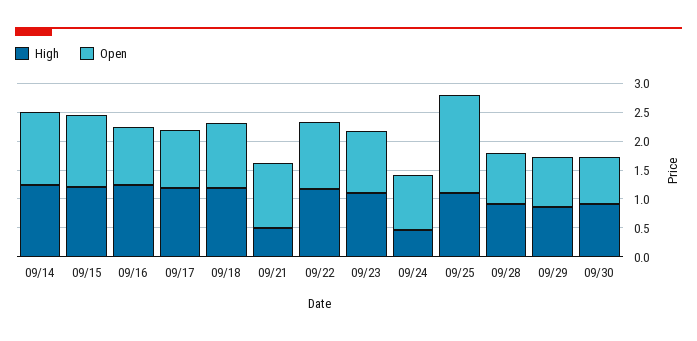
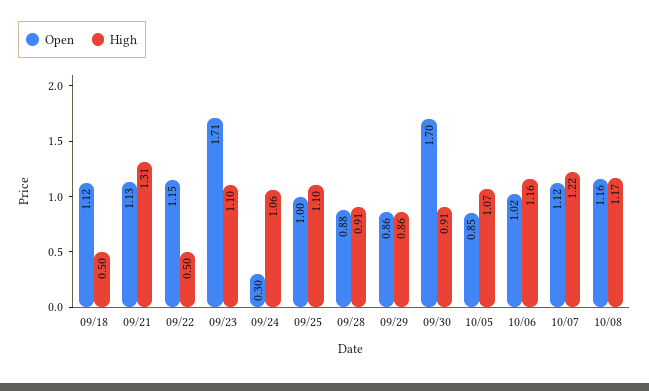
High, 09/14: 1.25 -> none
Open, 09/14: 1.25 -> none
High, 09/15: 1.25 -> none
Open, 09/15: 1.25 -> none
High, 09/16: 1.25 -> none
Open, 09/16: 1 -> none
High, 09/17: 1.25 -> none
Open, 09/17: 1 -> none
High, 09/18: 1.25 -> 0.5
High, 09/21: 0.5 -> 1.31
High, 09/22: 1.25 -> 0.5
Open, 09/23: 1 -> 1.71
High, 09/24: 0.5 -> 1.06
Open, 09/24: 1 -> 0.3
Open, 09/25: 1.75 -> 1
Open, 09/30: 0.75 -> 1.7
Open, 10/05: none -> 0.85
High, 10/05: none -> 1.07
Open, 10/06: none -> 1.02
High, 10/06: none -> 1.16
Open, 10/07: none -> 1.12
High, 10/07: none -> 1.22
Open, 10/08: none -> 1.16
High, 10/08: none -> 1.17

